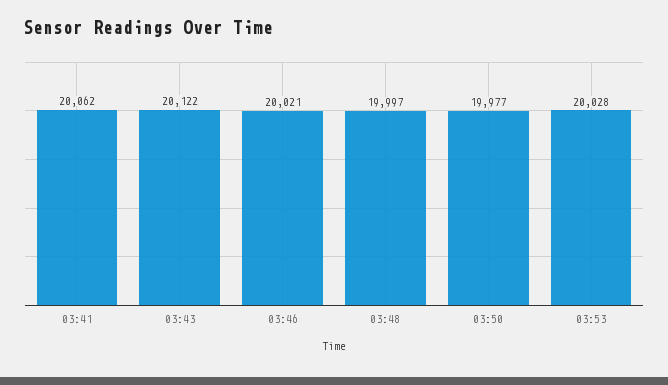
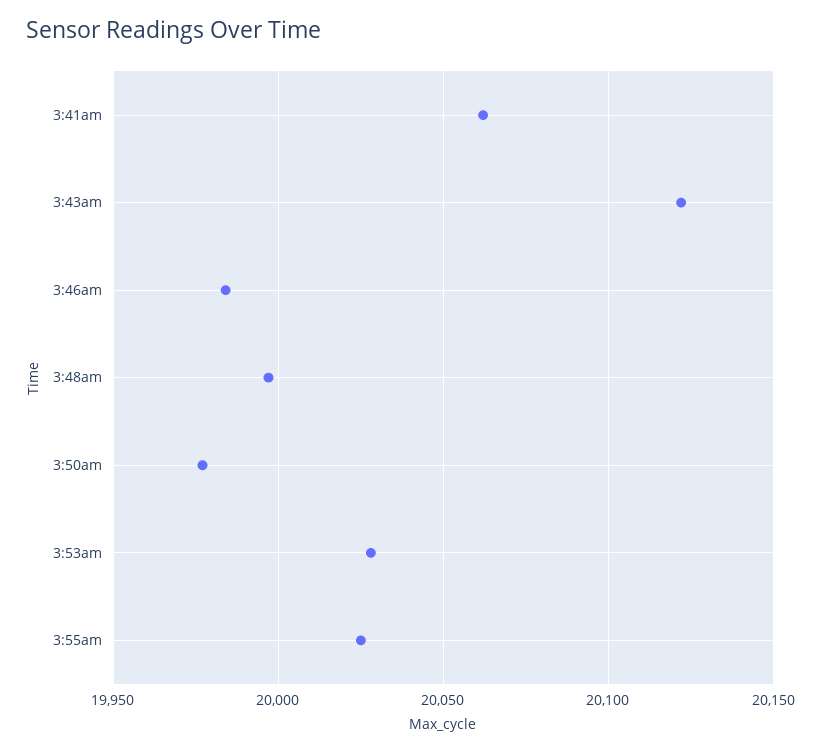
03:46: 20021 -> 19985
3:55am: none -> 20025

